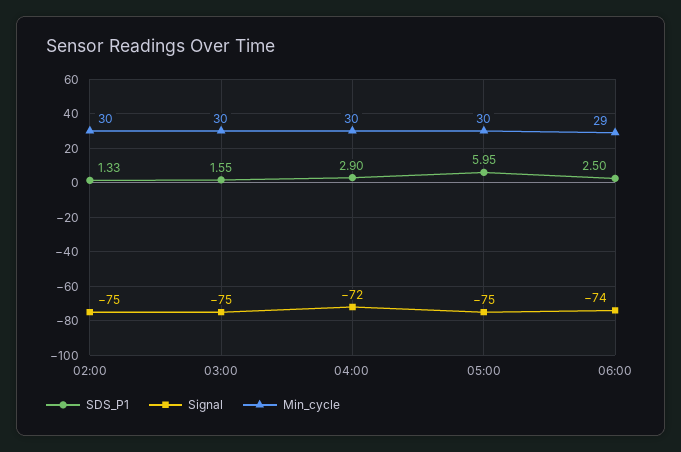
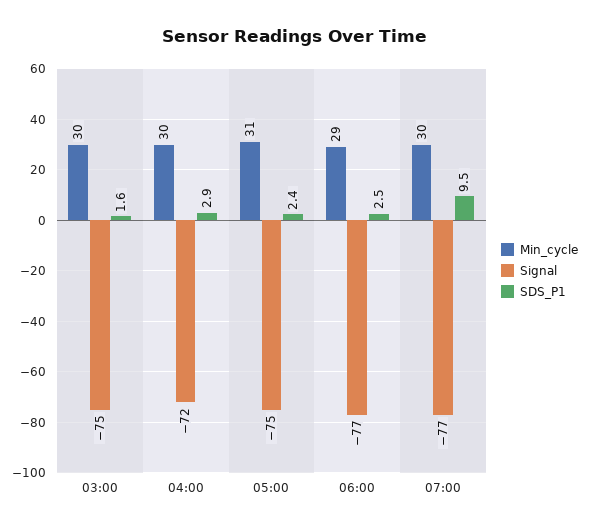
SDS_P1, 02:00: 1.33 -> none
Signal, 02:00: -75 -> none
Min_cycle, 02:00: 30 -> none
SDS_P1, 05:00: 5.95 -> 2.4
Min_cycle, 05:00: 30 -> 31
Signal, 06:00: -74 -> -77
Min_cycle, 07:00: none -> 30
Signal, 07:00: none -> -77
SDS_P1, 07:00: none -> 9.5

